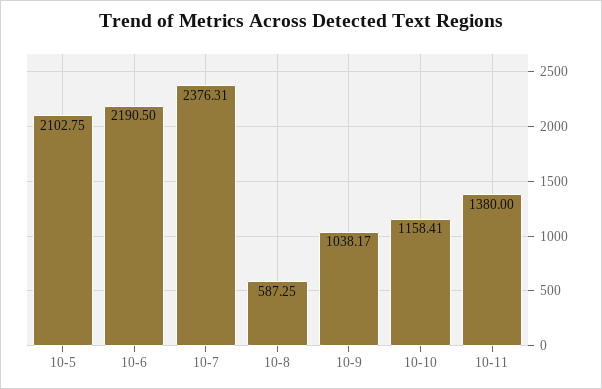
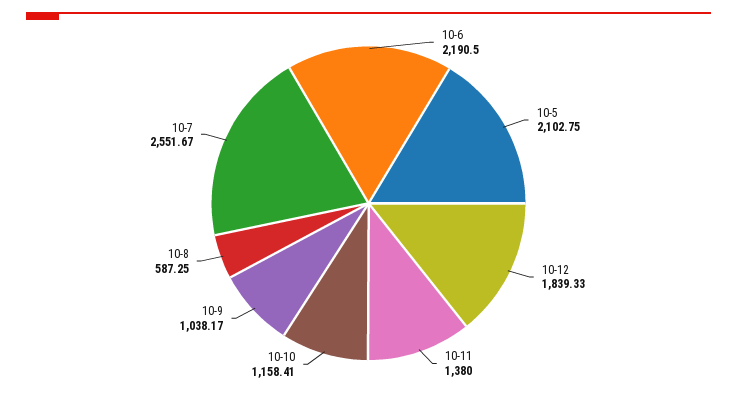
10-7: 2376.31 -> 2551.67
10-12: none -> 1839.33

